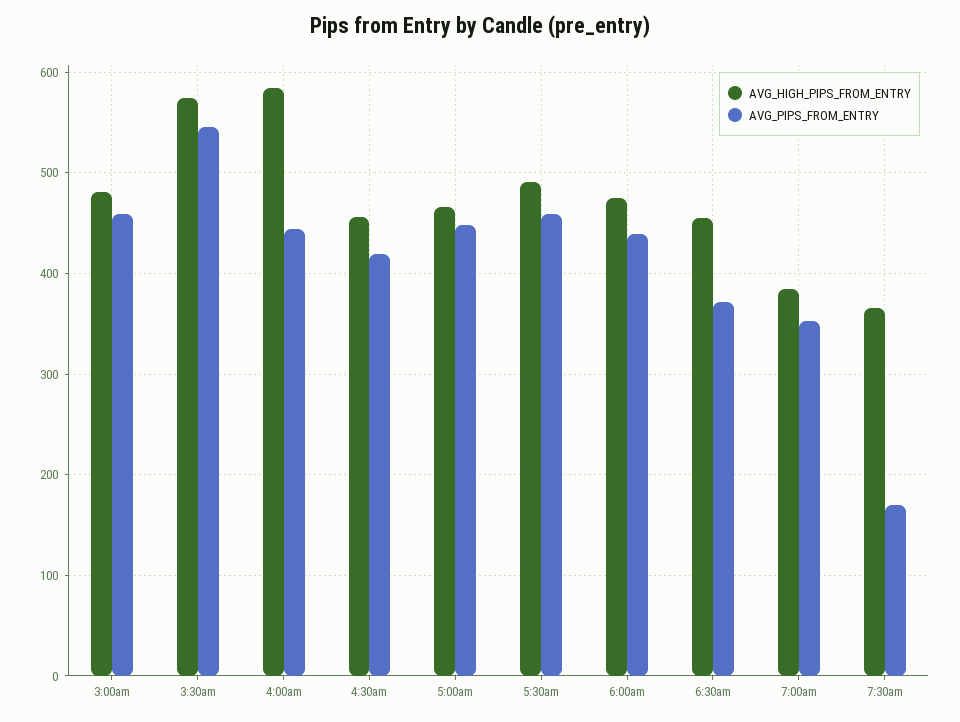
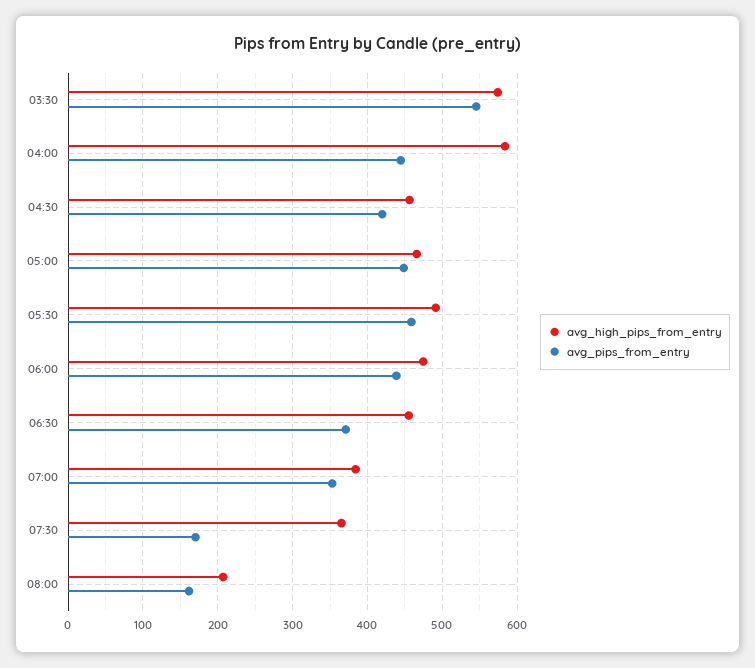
AVG_HIGH_PIPS_FROM_ENTRY, 3:00am: 480 -> none
AVG_PIPS_FROM_ENTRY, 3:00am: 460 -> none
AVG_HIGH_PIPS_FROM_ENTRY, 08:00: none -> 210
AVG_PIPS_FROM_ENTRY, 08:00: none -> 160

